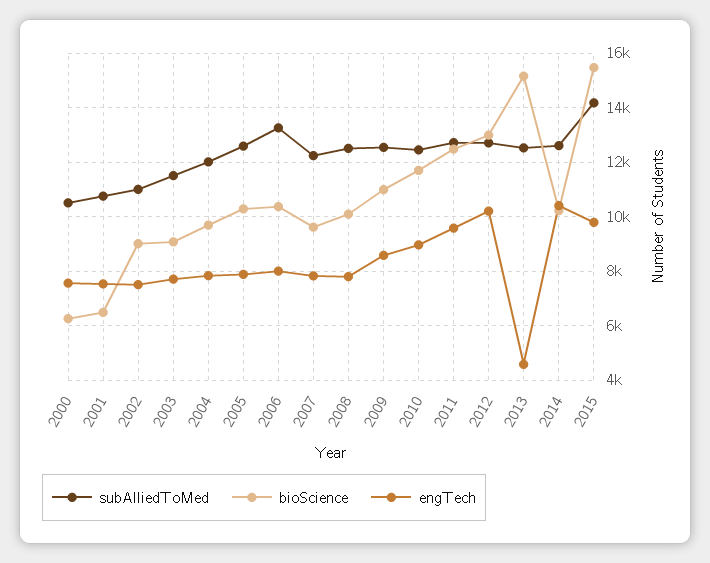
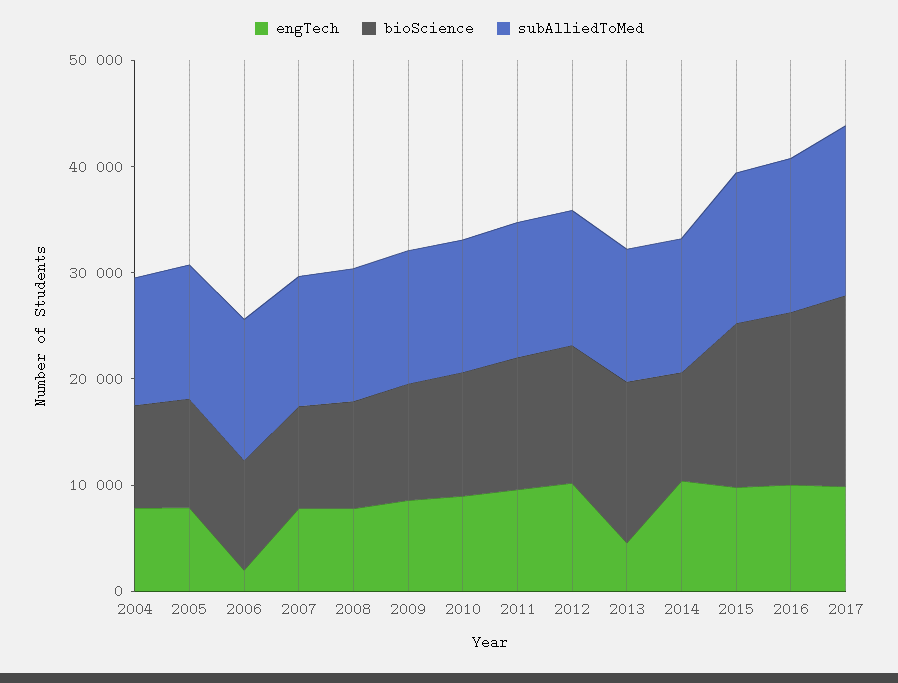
subAlliedToMed, 2000: 10500 -> none
bioScience, 2000: 6250 -> none
engTech, 2000: 7500 -> none
subAlliedToMed, 2001: 10750 -> none
bioScience, 2001: 6500 -> none
engTech, 2001: 7500 -> none
subAlliedToMed, 2002: 11000 -> none
bioScience, 2002: 9000 -> none
engTech, 2002: 7500 -> none
subAlliedToMed, 2003: 11500 -> none
bioScience, 2003: 9000 -> none
engTech, 2003: 7750 -> none
engTech, 2006: 8000 -> 2000
engTech, 2016: none -> 10000
bioScience, 2016: none -> 16000
subAlliedToMed, 2016: none -> 14000
engTech, 2017: none -> 10000
bioScience, 2017: none -> 18000
subAlliedToMed, 2017: none -> 16000

